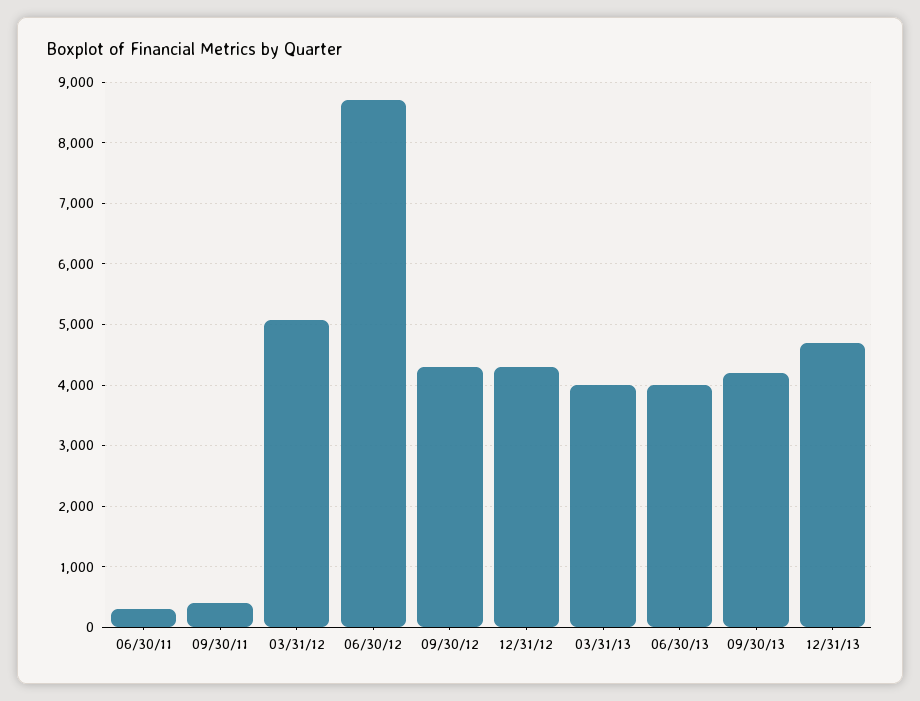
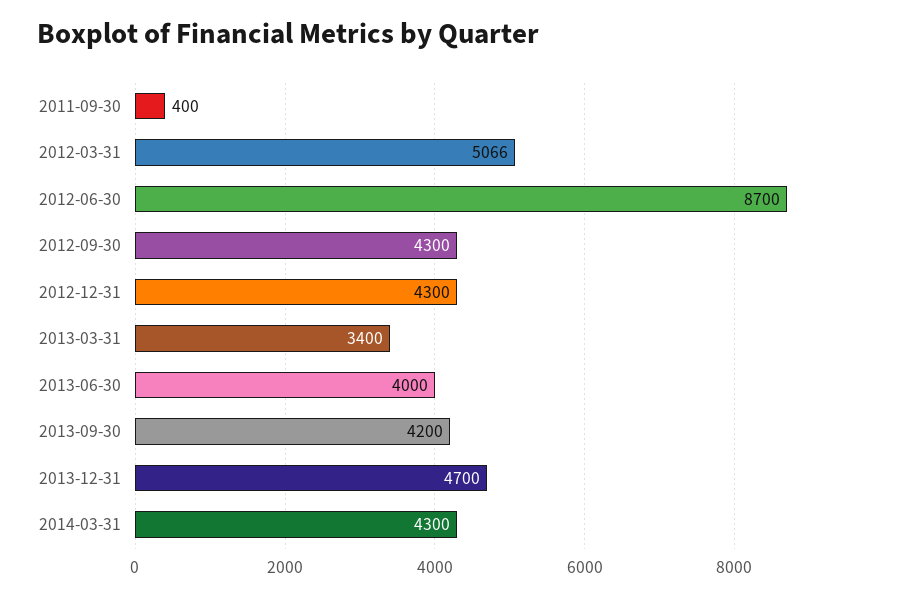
06/30/11: 300 -> none
03/31/13: 4000 -> 3400
2014-03-31: none -> 4300

